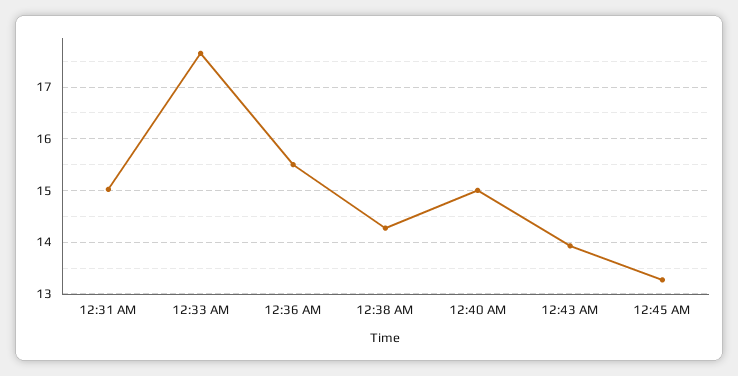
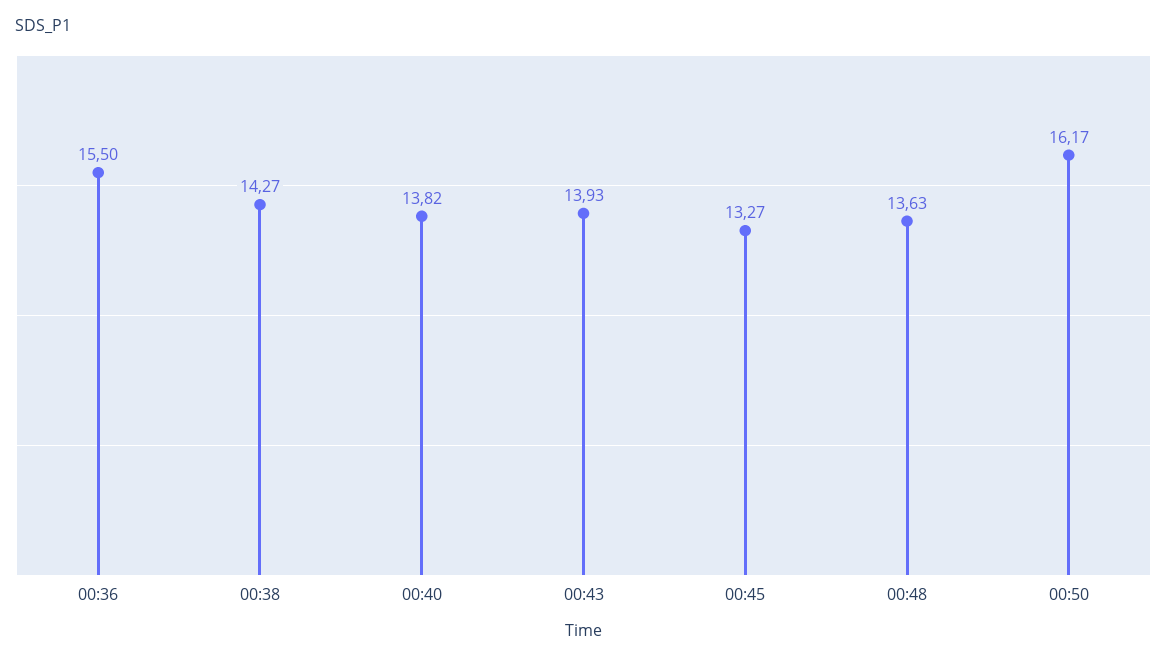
12:31 AM: 15 -> none
12:33 AM: 17.6 -> none
12:40 AM: 15 -> 13.82
00:48: none -> 13.63
00:50: none -> 16.17

